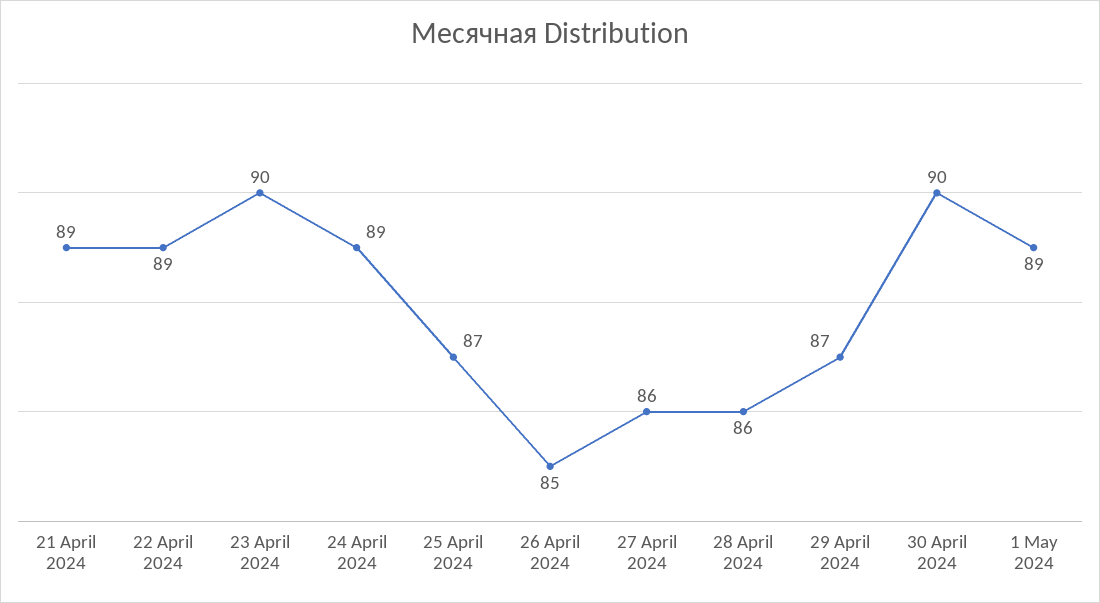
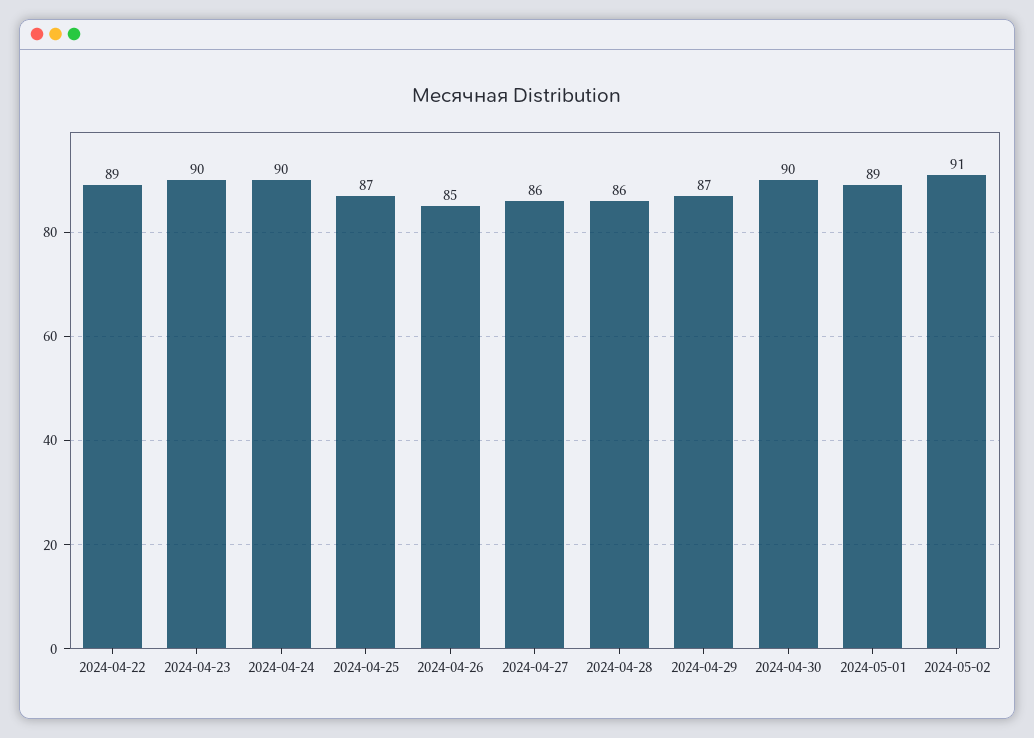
21 April 2024: 89 -> none
24 April 2024: 89 -> 90
2024-05-02: none -> 91

